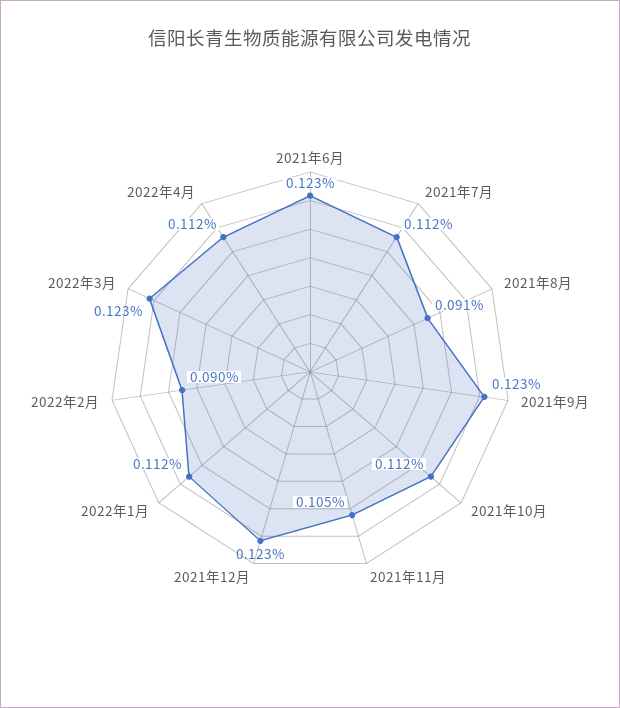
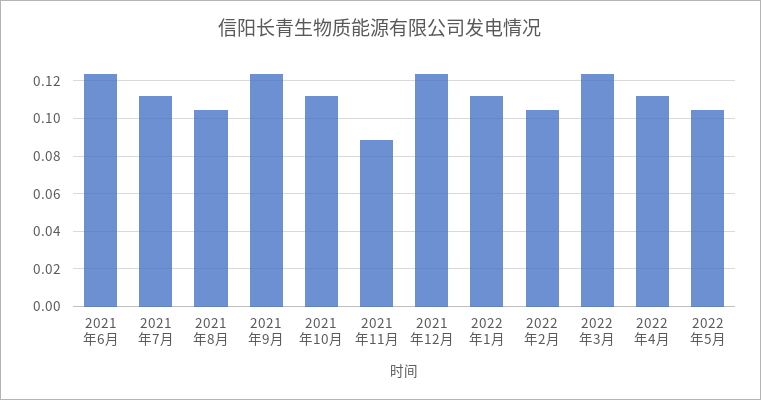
2021年8月: 0.091 -> 0.105
2021年11月: 0.105 -> 0.09
2022年2月: 0.09 -> 0.105
2022年5月: none -> 0.105

